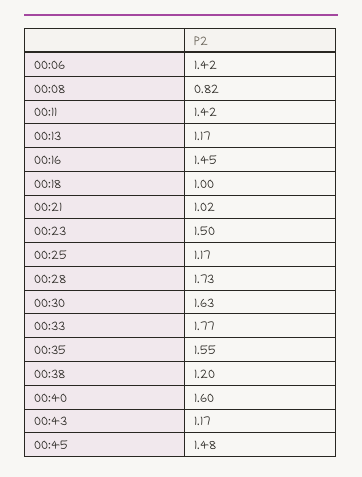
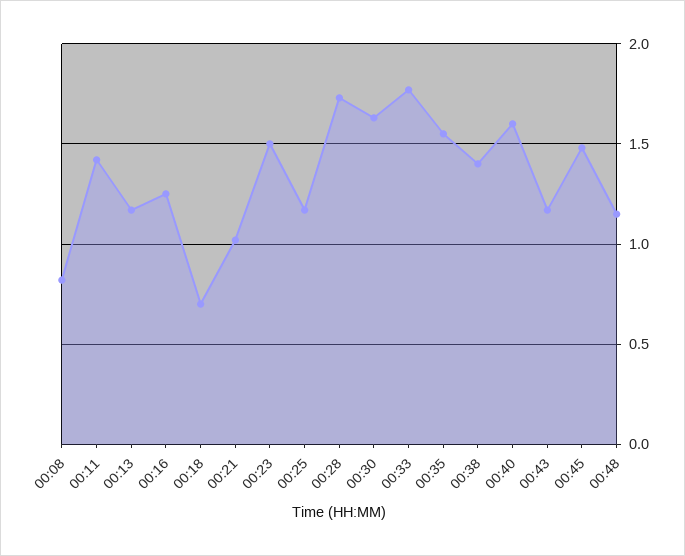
00:06: 1.42 -> none
00:16: 1.45 -> 1.25
00:18: 1 -> 0.7
00:38: 1.2 -> 1.4
00:48: none -> 1.15

